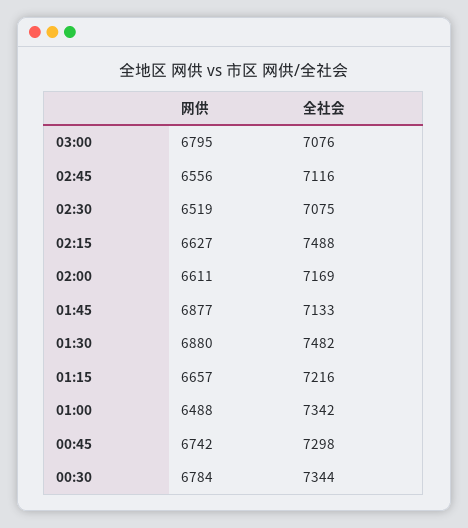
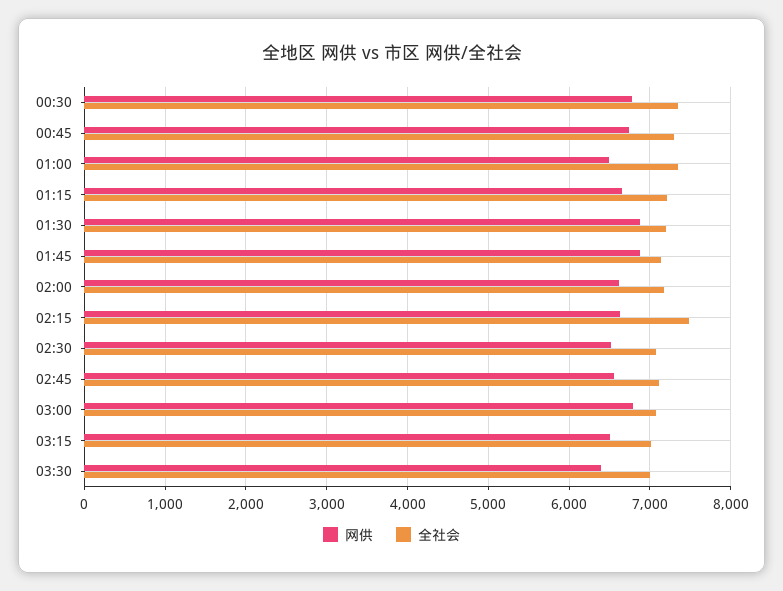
全社会, 01:30: 7482 -> 7200
网供, 03:15: none -> 6500
全社会, 03:15: none -> 7000
网供, 03:30: none -> 6400
全社会, 03:30: none -> 7000

